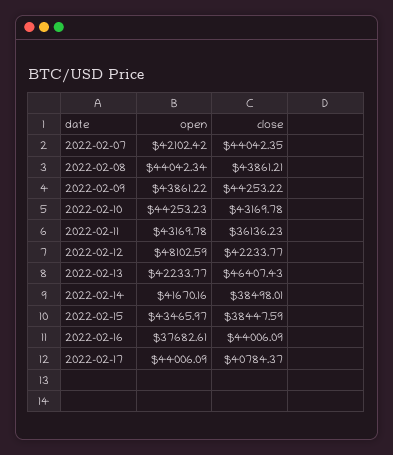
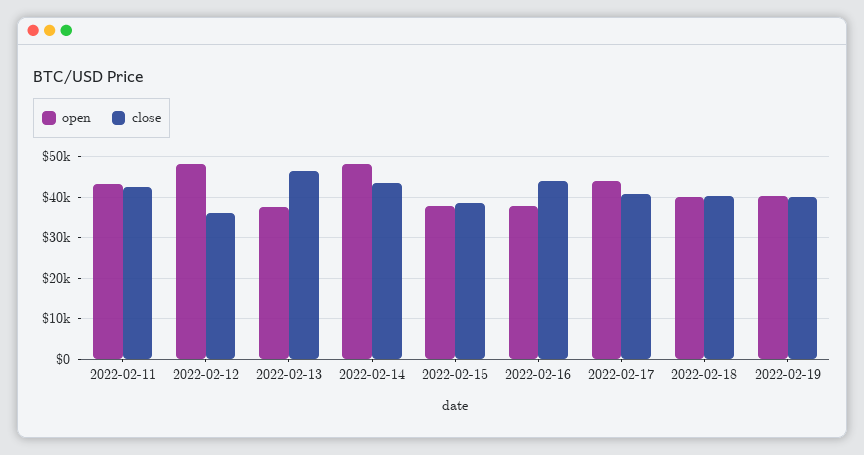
open, 2022-02-07: 42102.42 -> none
close, 2022-02-07: 44042.35 -> none
open, 2022-02-08: 44042.34 -> none
close, 2022-02-08: 43861.21 -> none
open, 2022-02-09: 43861.22 -> none
close, 2022-02-09: 44253.22 -> none
open, 2022-02-10: 44253.23 -> none
close, 2022-02-10: 43169.78 -> none
close, 2022-02-11: 36136.23 -> 42000
close, 2022-02-12: 42233.77 -> 36000
open, 2022-02-13: 42233.77 -> 38000
open, 2022-02-14: 41670.16 -> 48000
close, 2022-02-14: 38498.01 -> 44000
open, 2022-02-15: 43465.97 -> 38000
open, 2022-02-18: none -> 40000
close, 2022-02-18: none -> 40000
open, 2022-02-19: none -> 40000
close, 2022-02-19: none -> 40000

